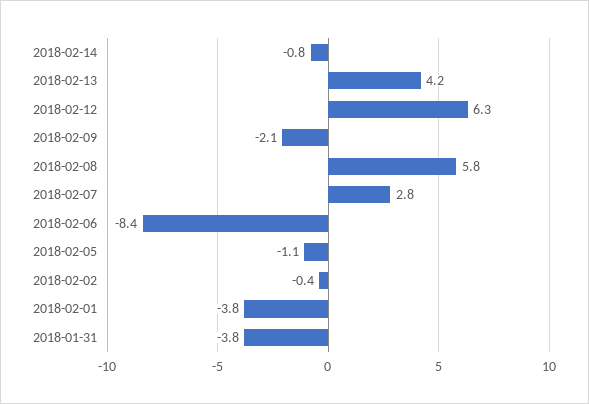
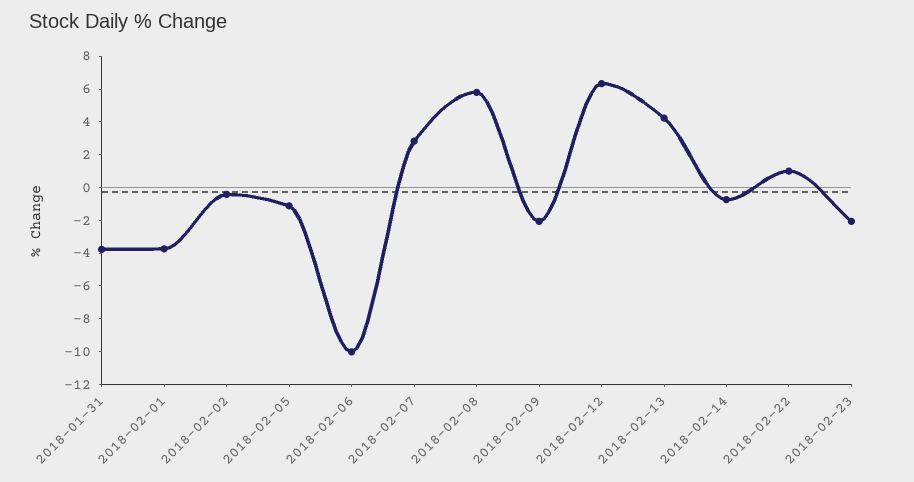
2018-02-06: -8.4 -> -10
2018-02-22: none -> 1
2018-02-23: none -> -2

